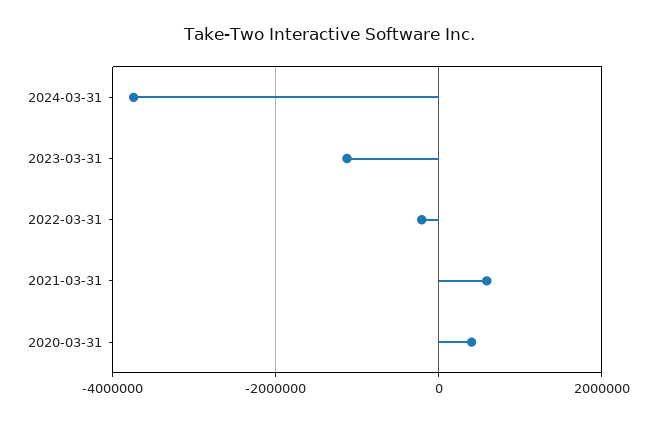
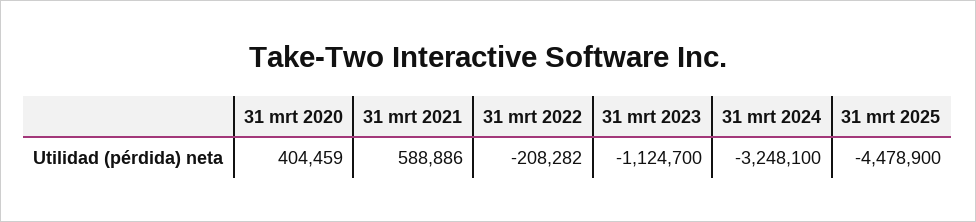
2024-03-31: -3800000 -> -3248100
31 mrt 2025: none -> -4478900

